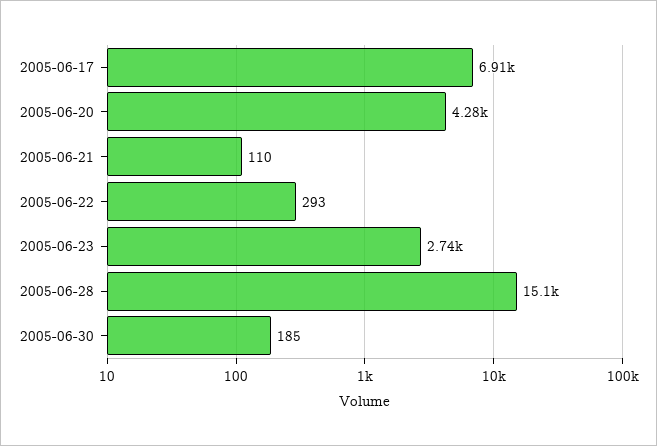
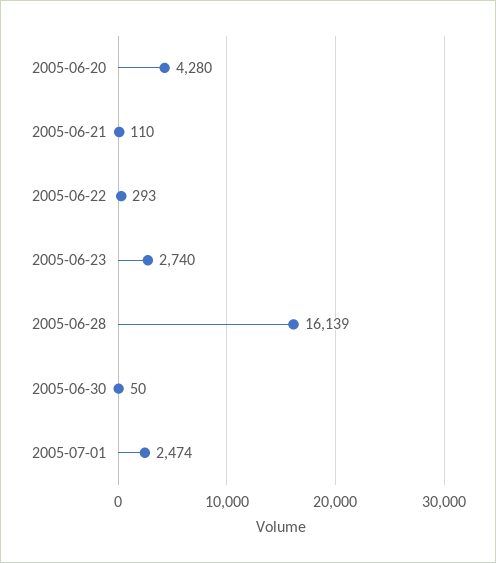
2005-06-17: 6910 -> none
2005-06-28: 15100 -> 16139
2005-06-30: 185 -> 50
2005-07-01: none -> 2474

